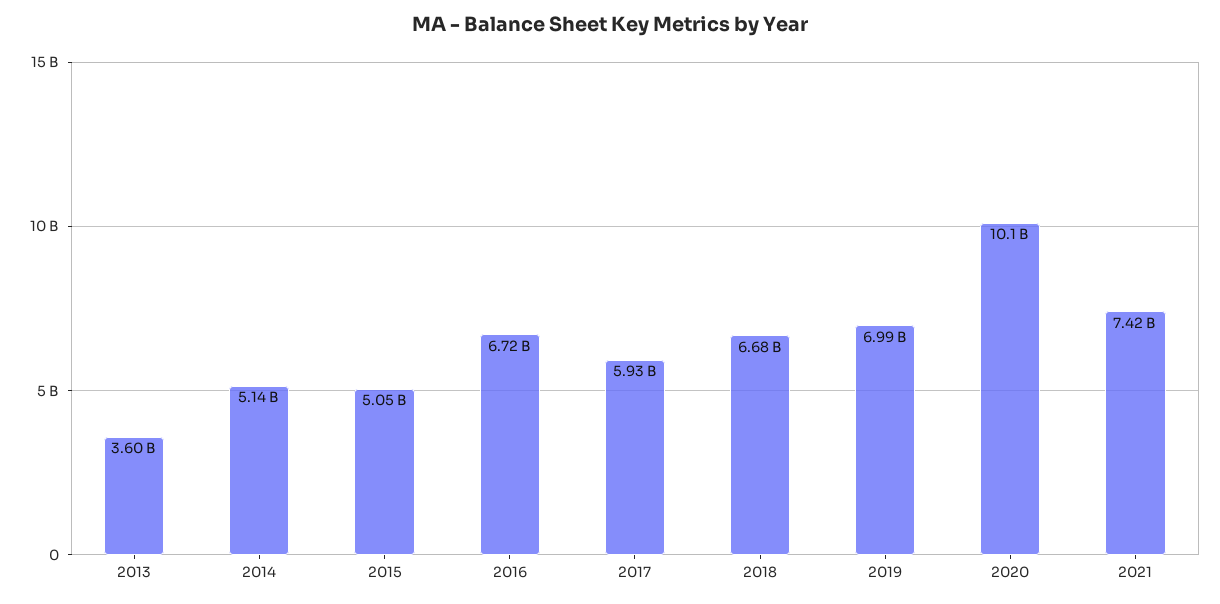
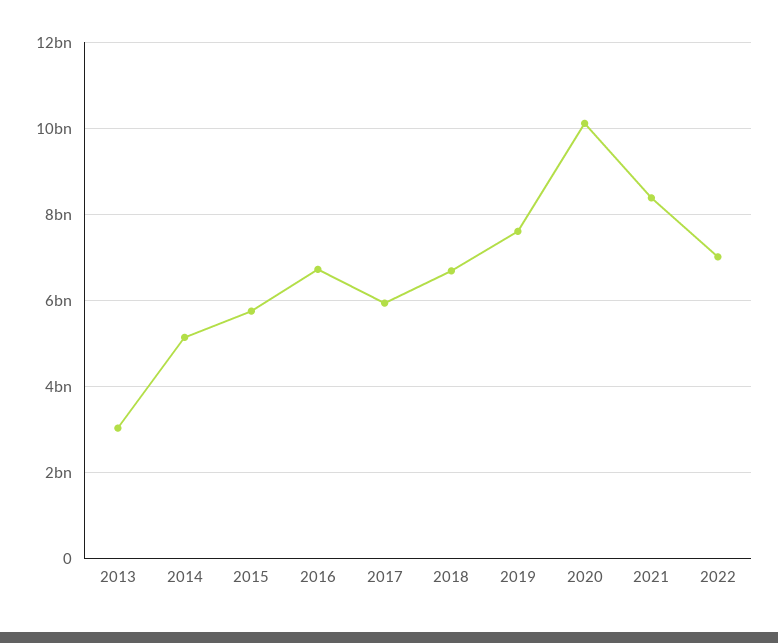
2013: 3600000000 -> 3000000000
2015: 5050000000 -> 5800000000
2019: 6990000000 -> 7600000000
2021: 7420000000 -> 8400000000
2022: none -> 7000000000

